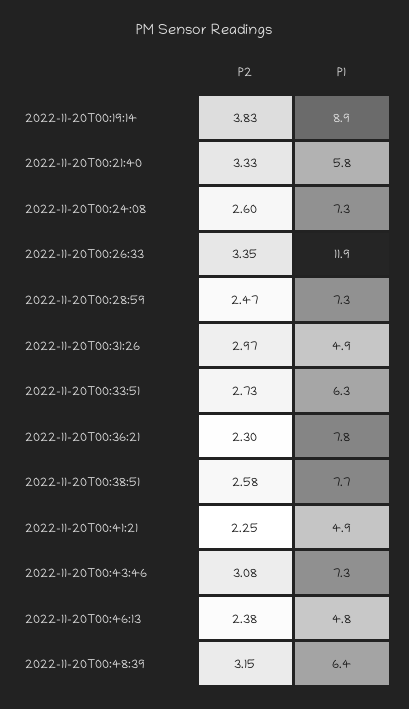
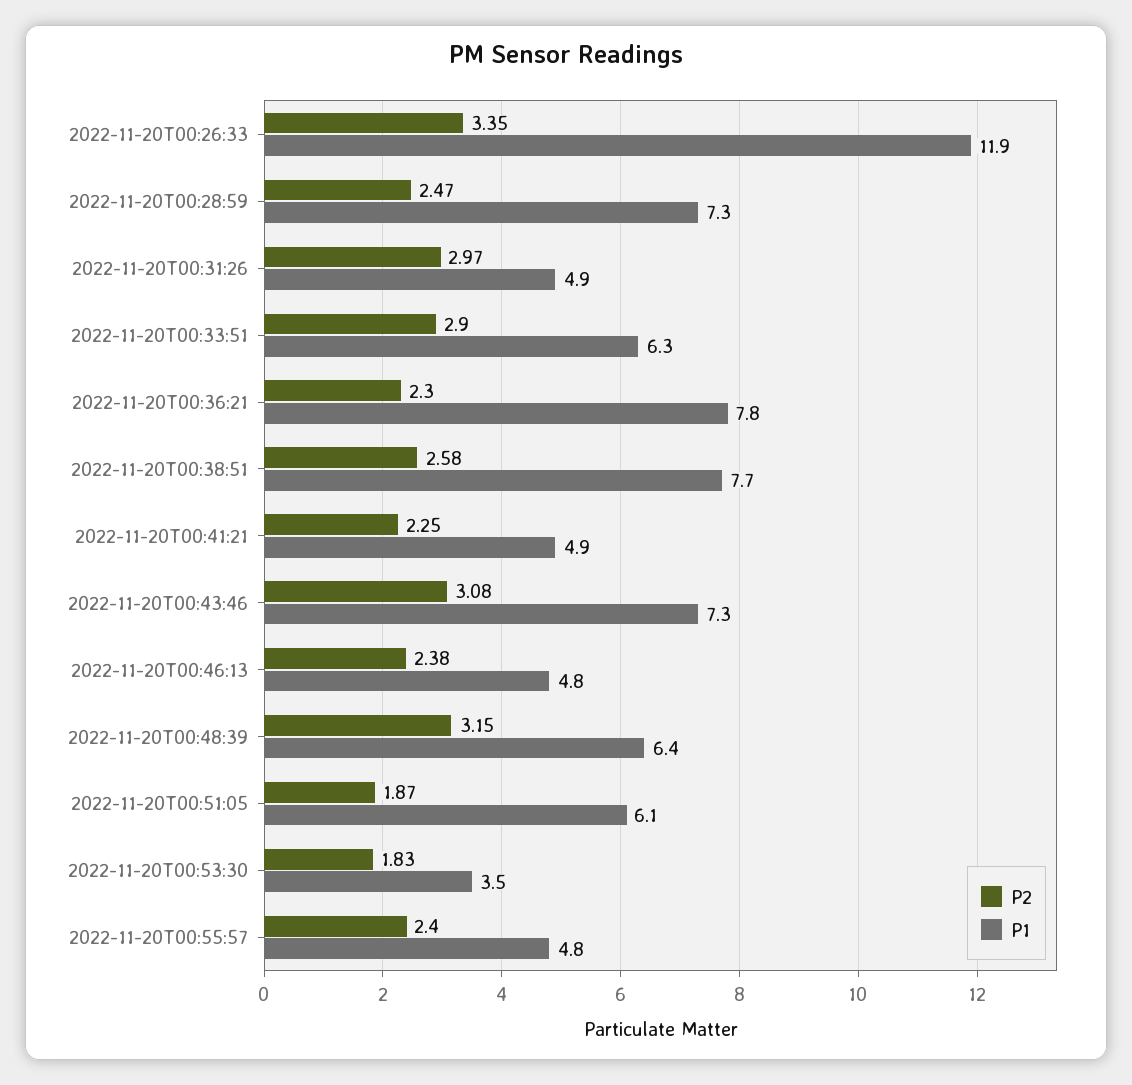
P2, 2022-11-20T00:19:14: 3.83 -> none
P1, 2022-11-20T00:19:14: 8.9 -> none
P2, 2022-11-20T00:21:40: 3.33 -> none
P1, 2022-11-20T00:21:40: 5.8 -> none
P2, 2022-11-20T00:24:08: 2.6 -> none
P1, 2022-11-20T00:24:08: 7.3 -> none
P2, 2022-11-20T00:33:51: 2.73 -> 2.9
P2, 2022-11-20T00:51:05: none -> 1.87
P1, 2022-11-20T00:51:05: none -> 6.1
P2, 2022-11-20T00:53:30: none -> 1.83
P1, 2022-11-20T00:53:30: none -> 3.5
P2, 2022-11-20T00:55:57: none -> 2.4
P1, 2022-11-20T00:55:57: none -> 4.8

